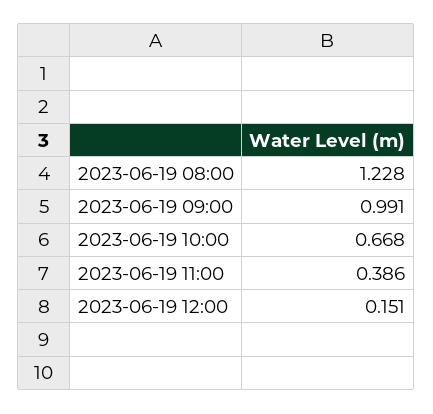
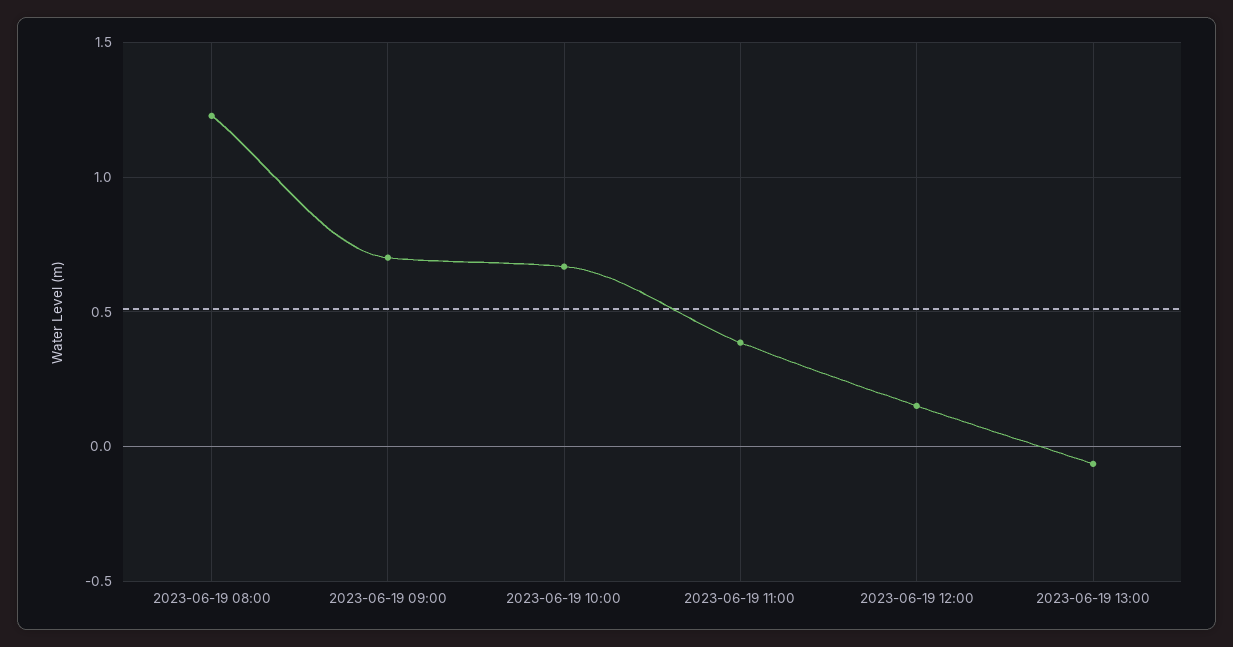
2023-06-19 09:00: 0.991 -> 0.7
2023-06-19 13:00: none -> -0.05

